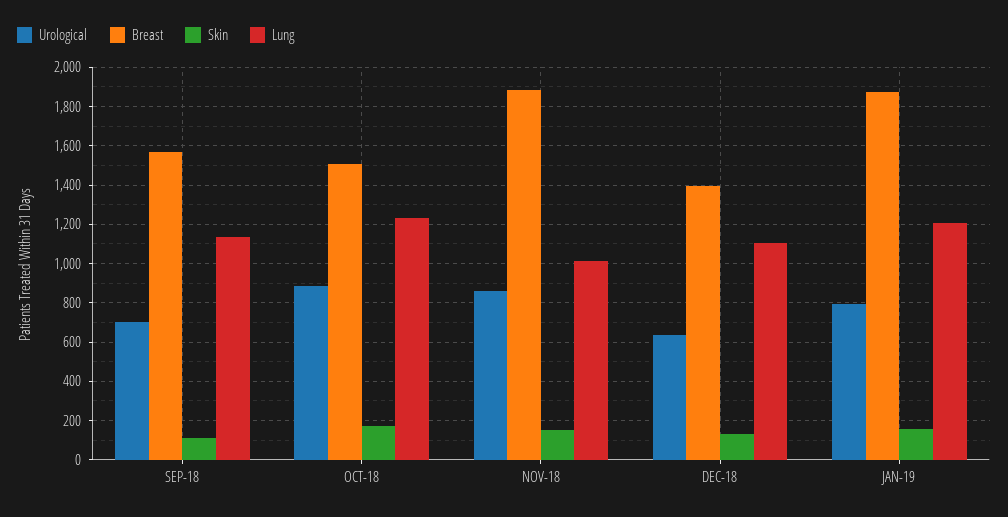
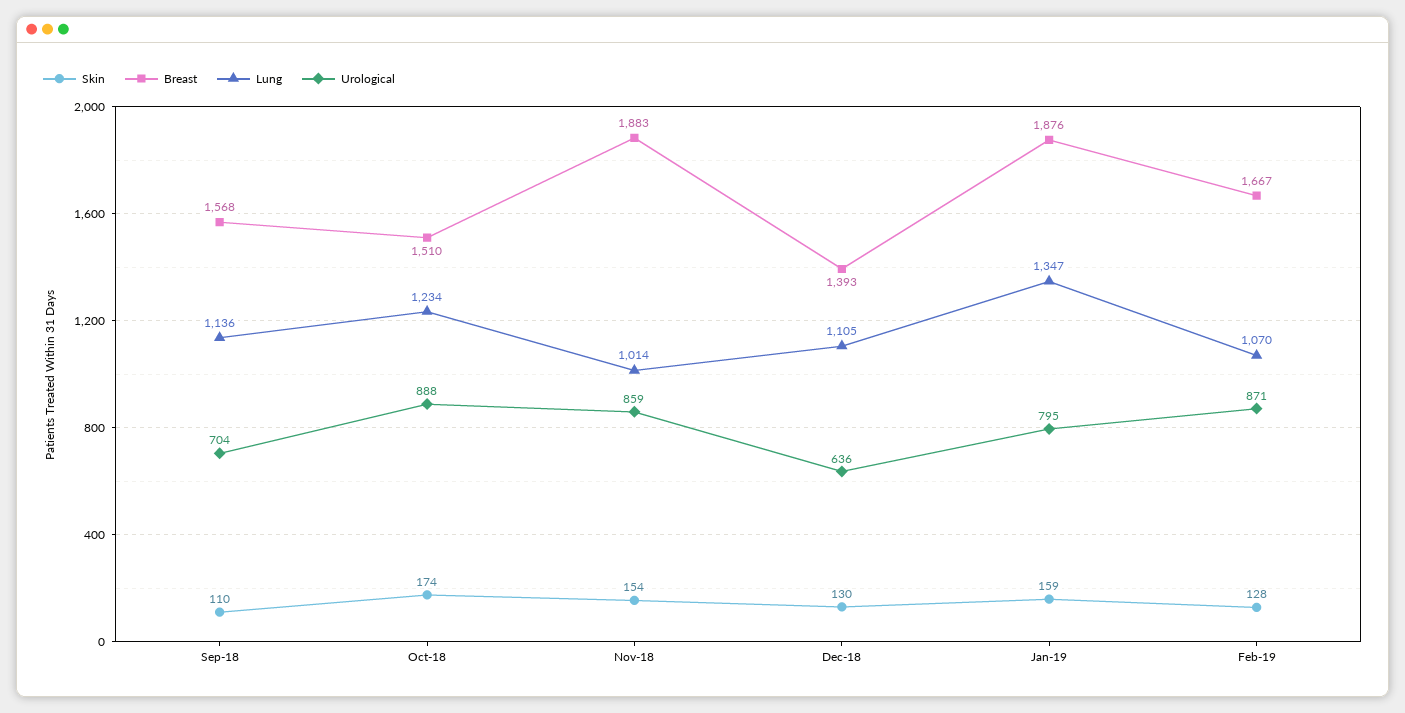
Lung, JAN-19: 1200 -> 1347
Skin, Feb-19: none -> 128
Breast, Feb-19: none -> 1667
Lung, Feb-19: none -> 1070
Urological, Feb-19: none -> 871

